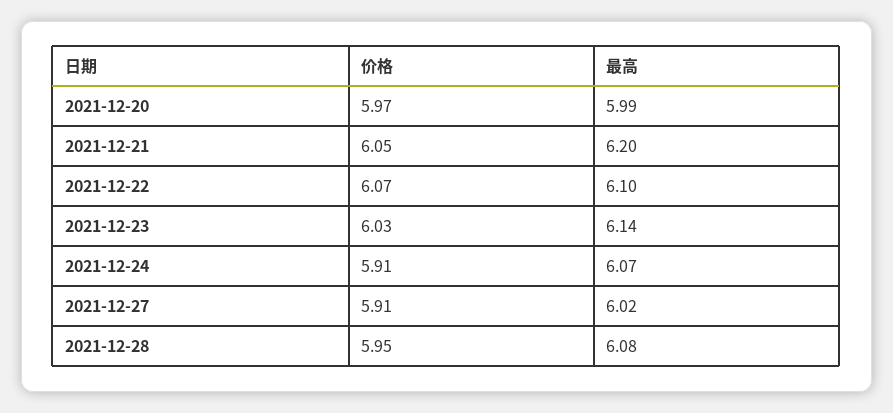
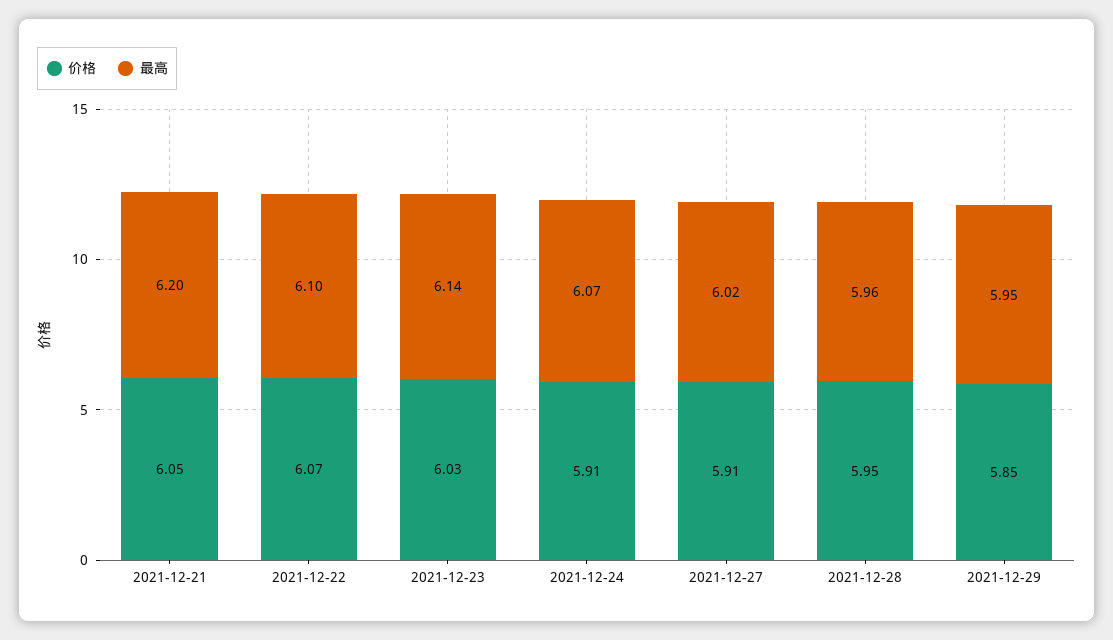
价格, 2021-12-20: 5.97 -> none
最高, 2021-12-20: 5.99 -> none
最高, 2021-12-28: 6.08 -> 5.96
价格, 2021-12-29: none -> 5.85
最高, 2021-12-29: none -> 5.95

